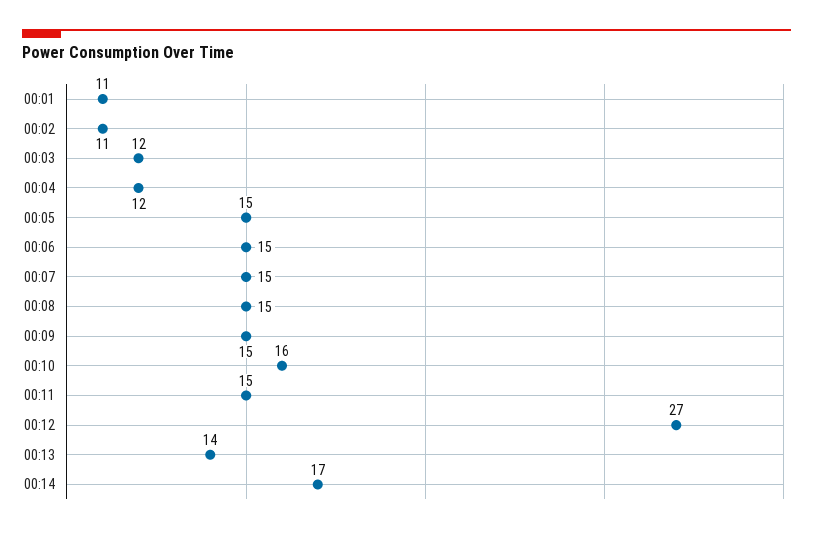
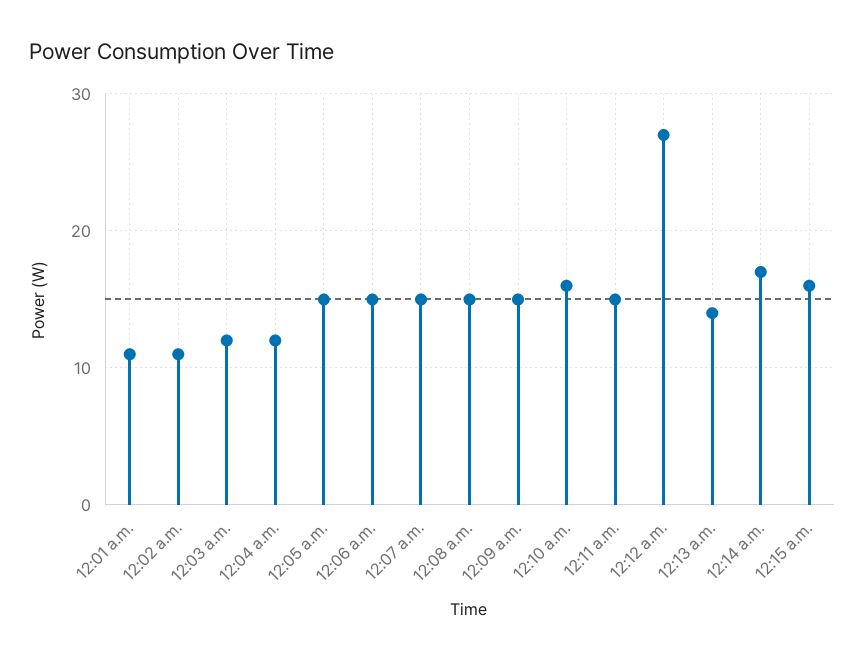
12:15 a.m.: none -> 16

